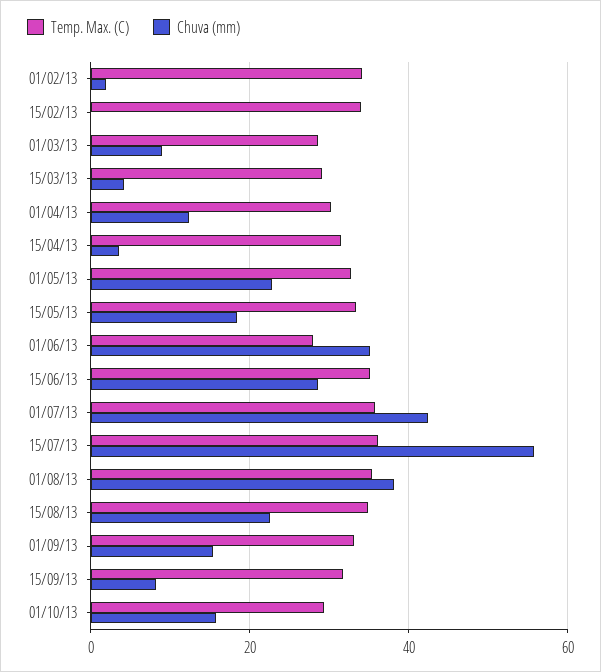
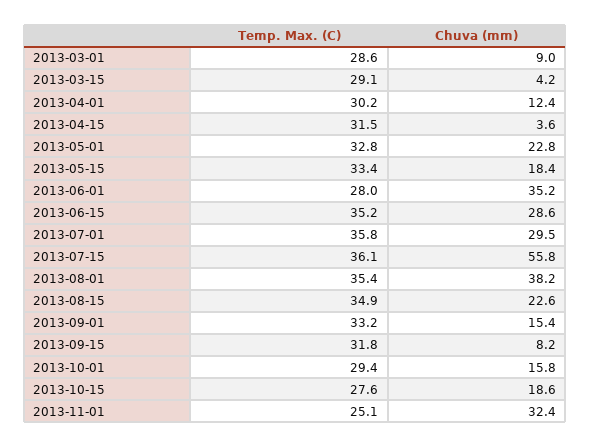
Temp. Max. (C), 01/02/13: 34 -> none
Chuva (mm), 01/02/13: 2 -> none
Temp. Max. (C), 15/02/13: 34 -> none
Chuva (mm), 15/02/13: 0 -> none
Chuva (mm), 01/07/13: 42 -> 29.5
Temp. Max. (C), 2013-10-15: none -> 27.6
Chuva (mm), 2013-10-15: none -> 18.6
Temp. Max. (C), 2013-11-01: none -> 25.1
Chuva (mm), 2013-11-01: none -> 32.4

